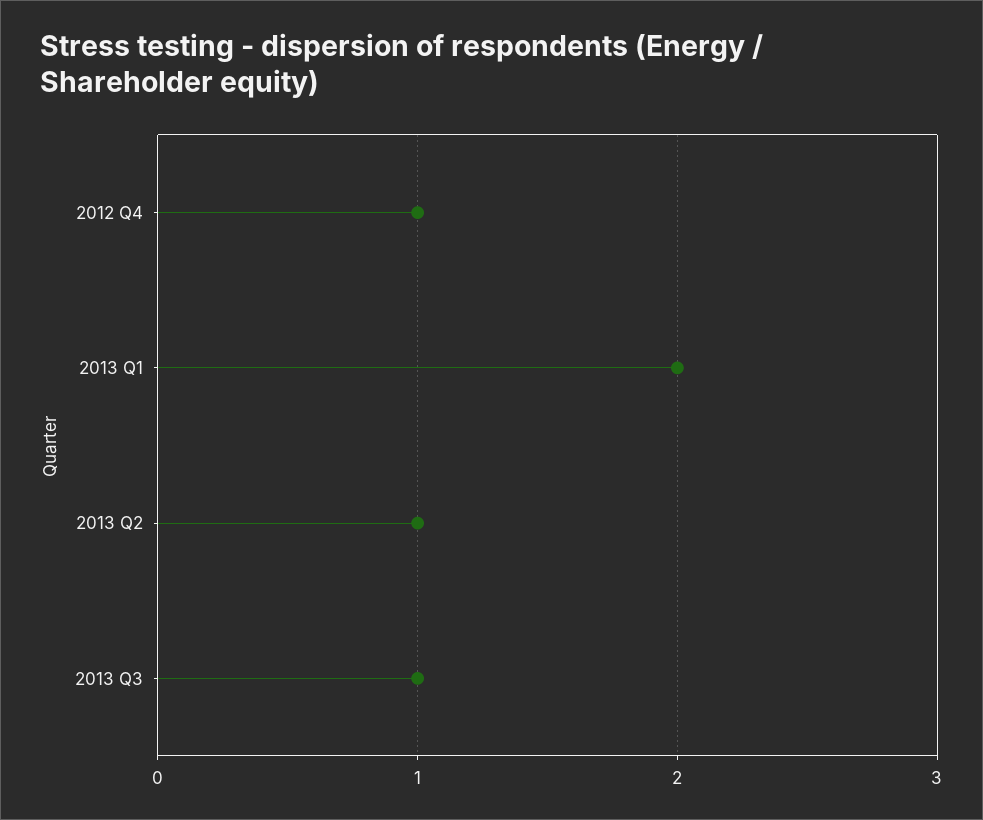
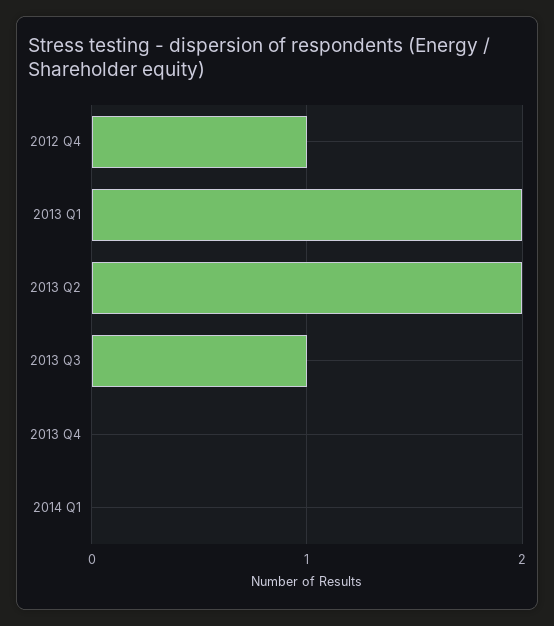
2013 Q2: 1 -> 2
2013 Q4: none -> 0
2014 Q1: none -> 0

